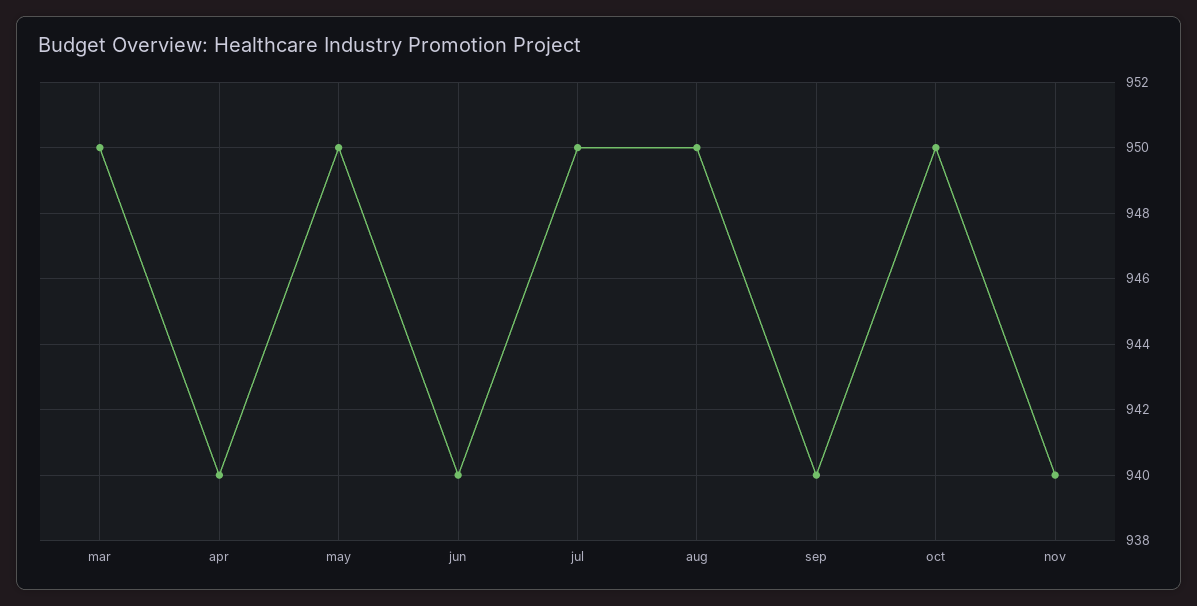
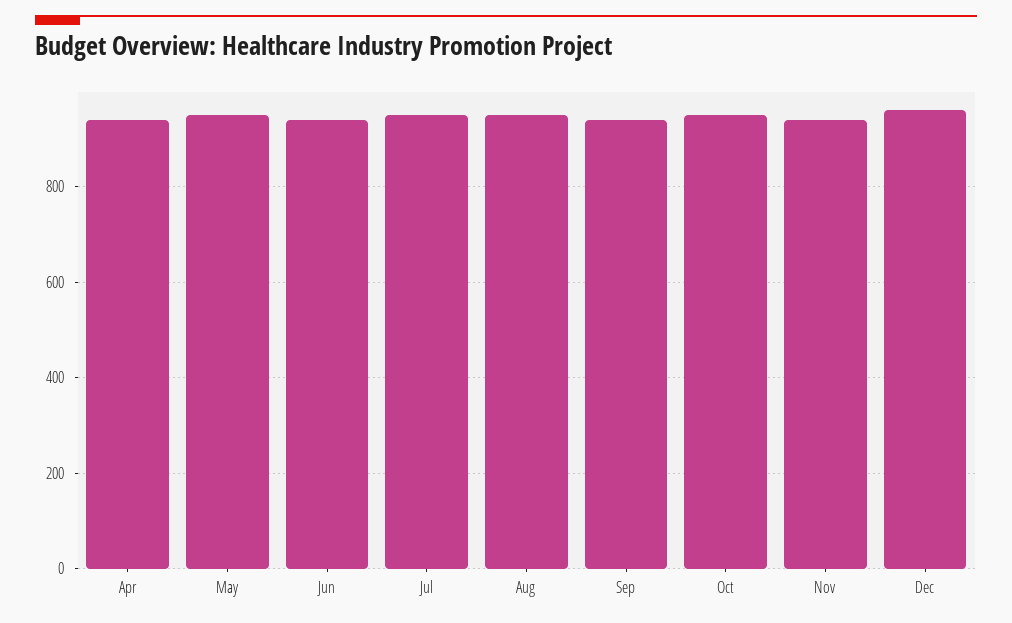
mar: 950 -> none
Dec: none -> 960

